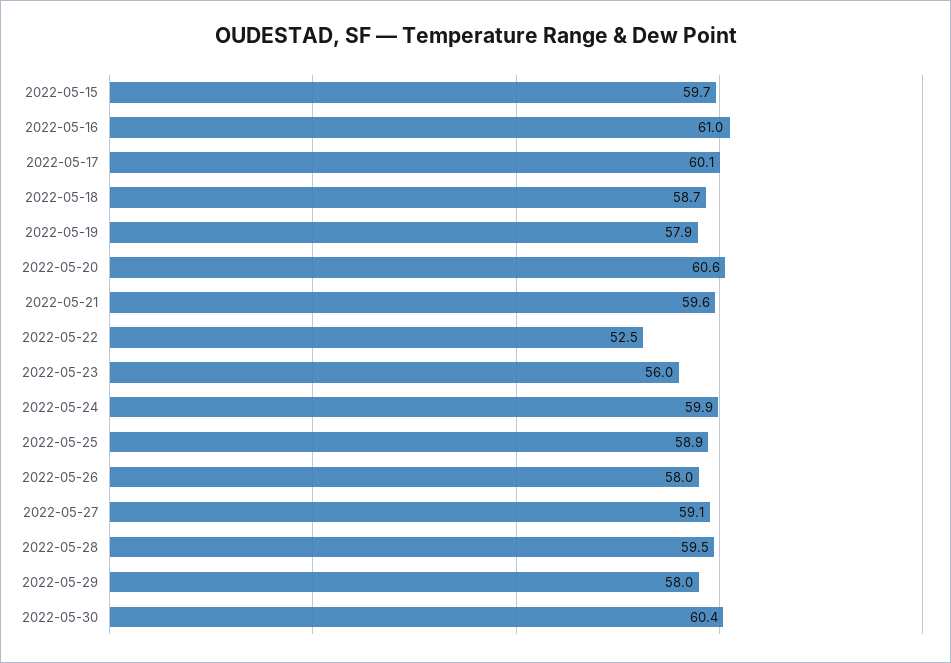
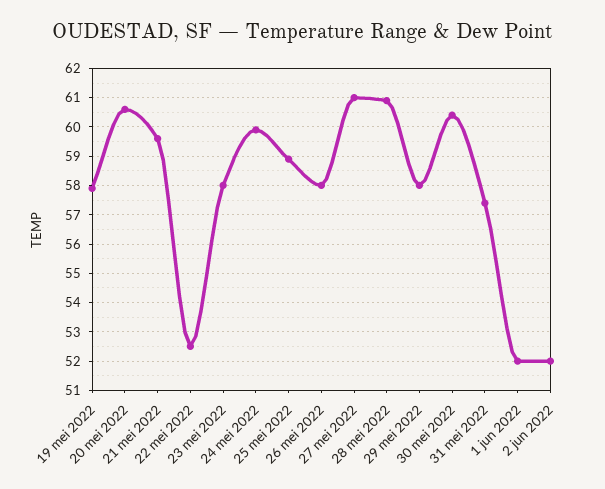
2022-05-15: 59.7 -> none
2022-05-16: 61 -> none
2022-05-17: 60.1 -> none
2022-05-18: 58.7 -> none
2022-05-23: 56 -> 58
2022-05-27: 59.1 -> 61
2022-05-28: 59.5 -> 61
31 mei 2022: none -> 57.5
1 jun 2022: none -> 52
2 jun 2022: none -> 52

